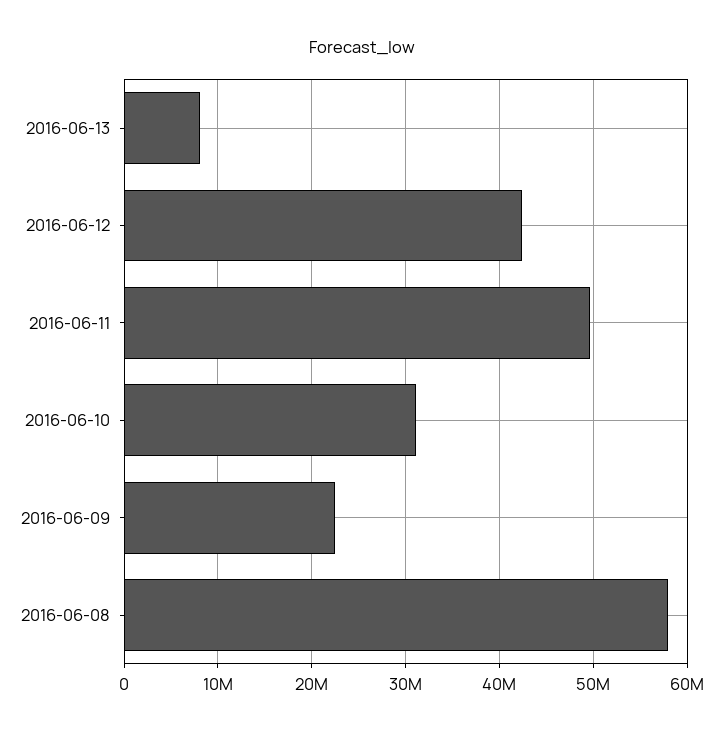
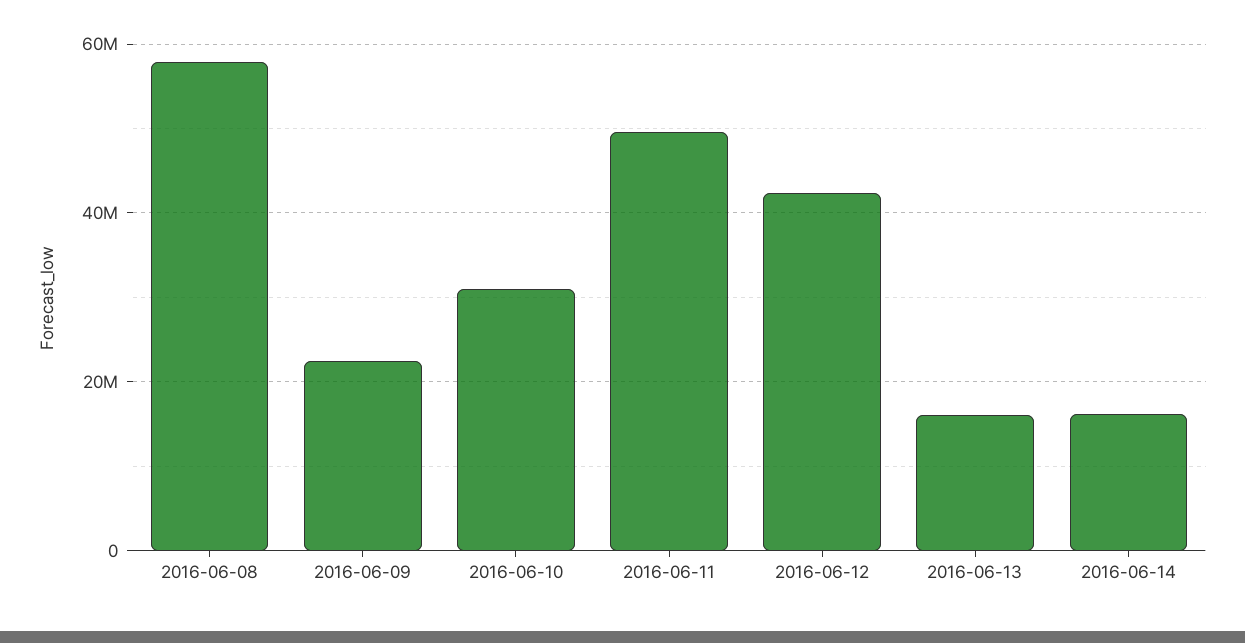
2016-06-13: 8000000 -> 16000000
2016-06-14: none -> 16000000

